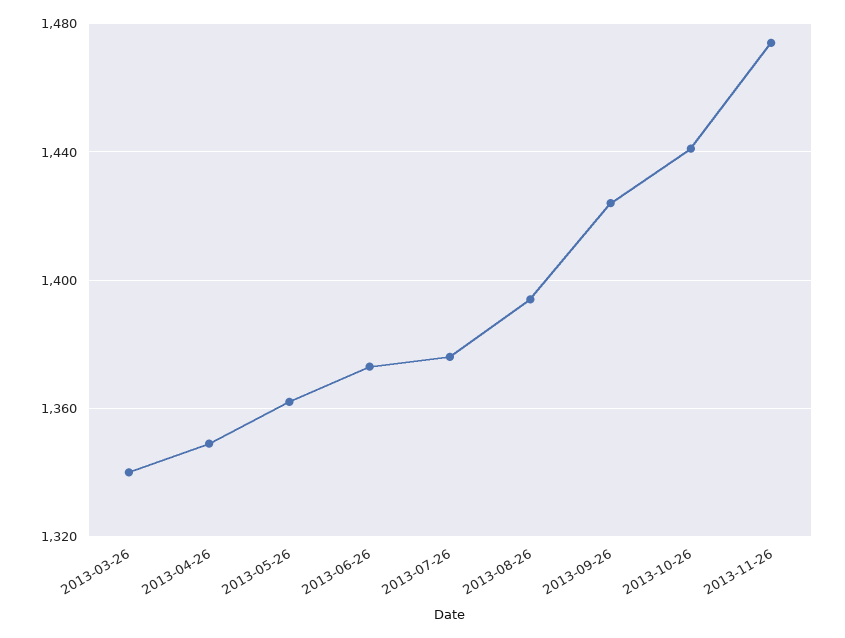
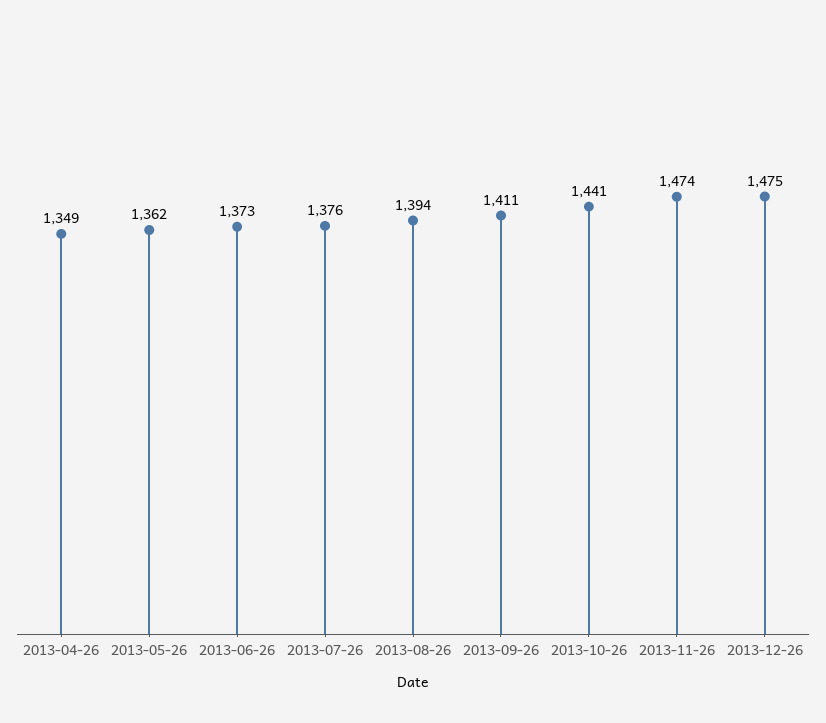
2013-03-26: 1340 -> none
2013-09-26: 1425 -> 1411
2013-12-26: none -> 1475

